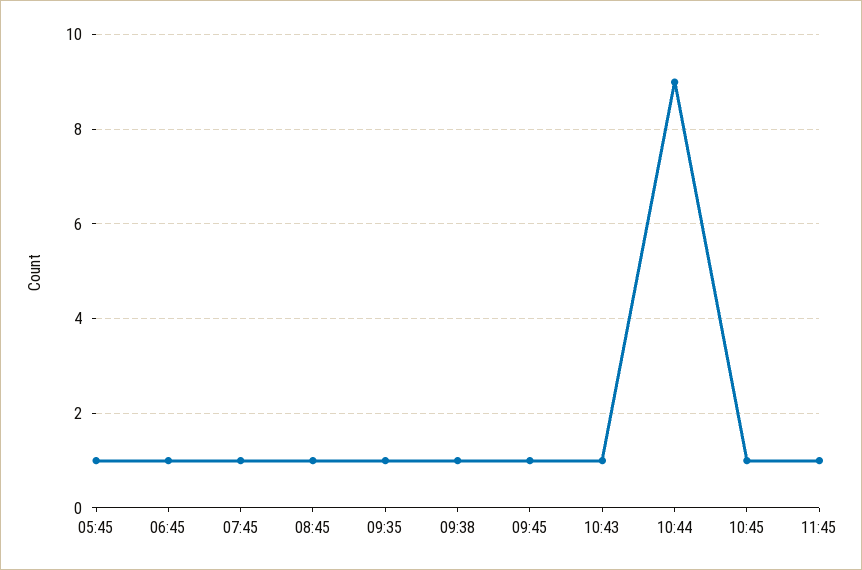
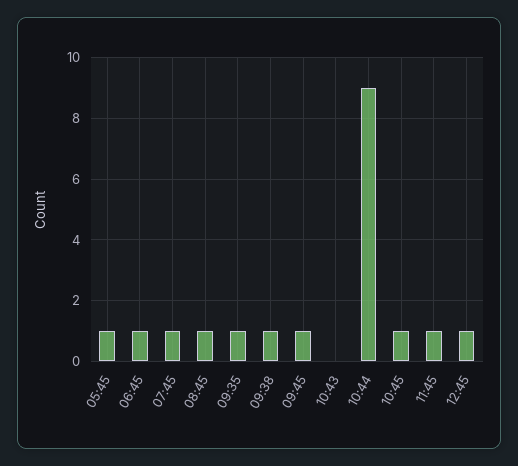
10:43: 1 -> 0
12:45: none -> 1

